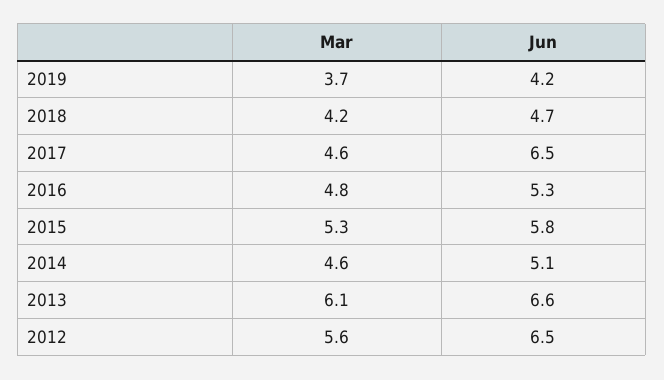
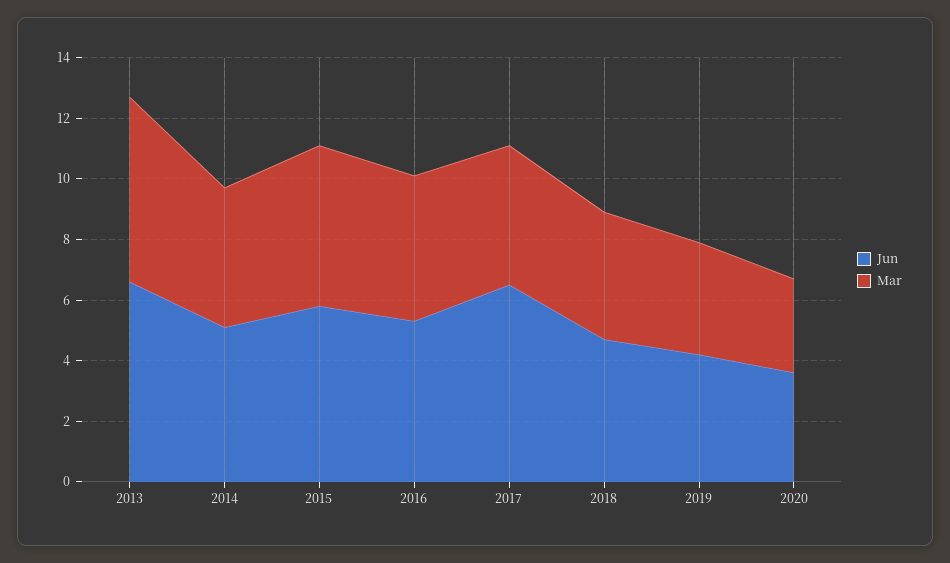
Mar, 2012: 5.6 -> none
Jun, 2012: 6.5 -> none
Jun, 2020: none -> 3.5
Mar, 2020: none -> 3

